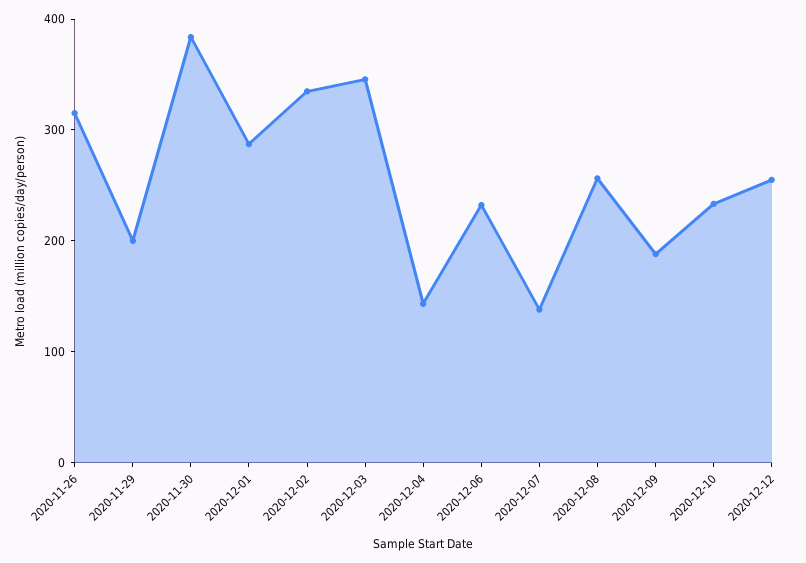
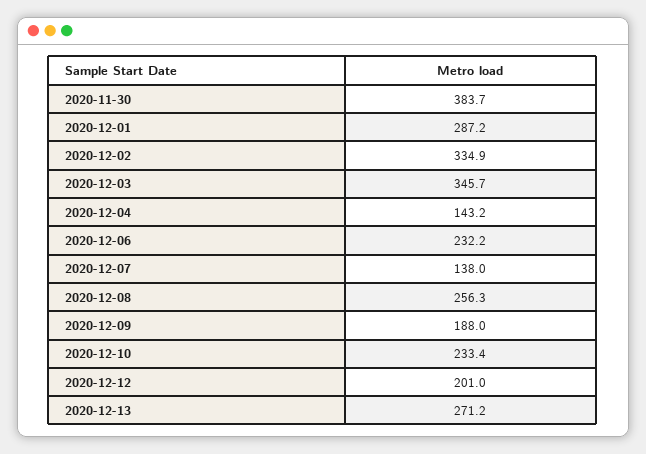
2020-11-26: 320 -> none
2020-11-29: 200 -> none
2020-12-12: 260 -> 201
2020-12-13: none -> 271.2

